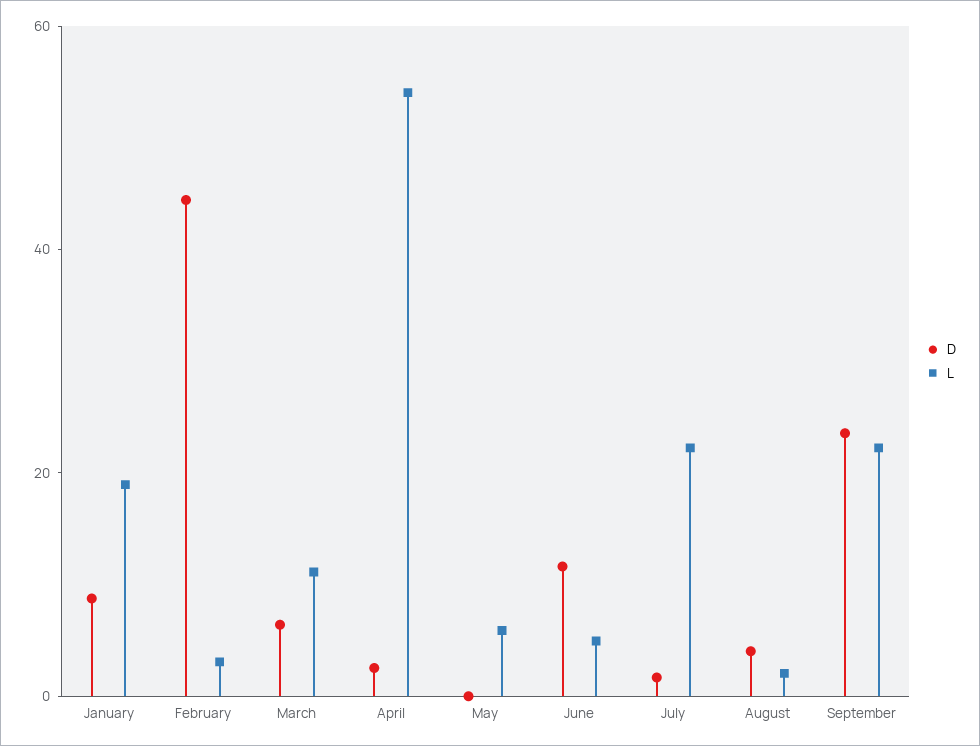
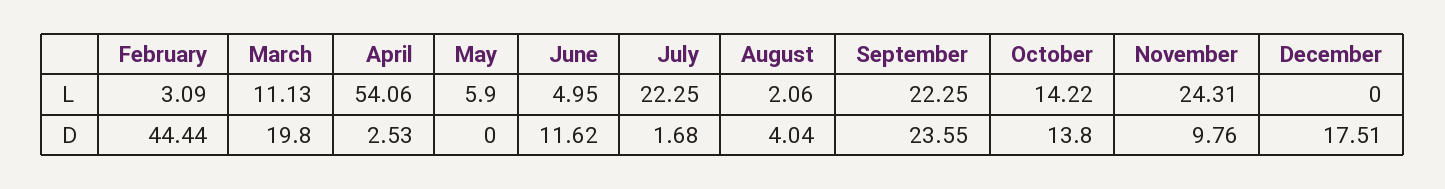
D, January: 10 -> none
L, January: 20 -> none
D, March: 5 -> 19.8
L, October: none -> 14.22
L, November: none -> 24.31
L, December: none -> 0
D, October: none -> 13.8
D, November: none -> 9.76
D, December: none -> 17.51

